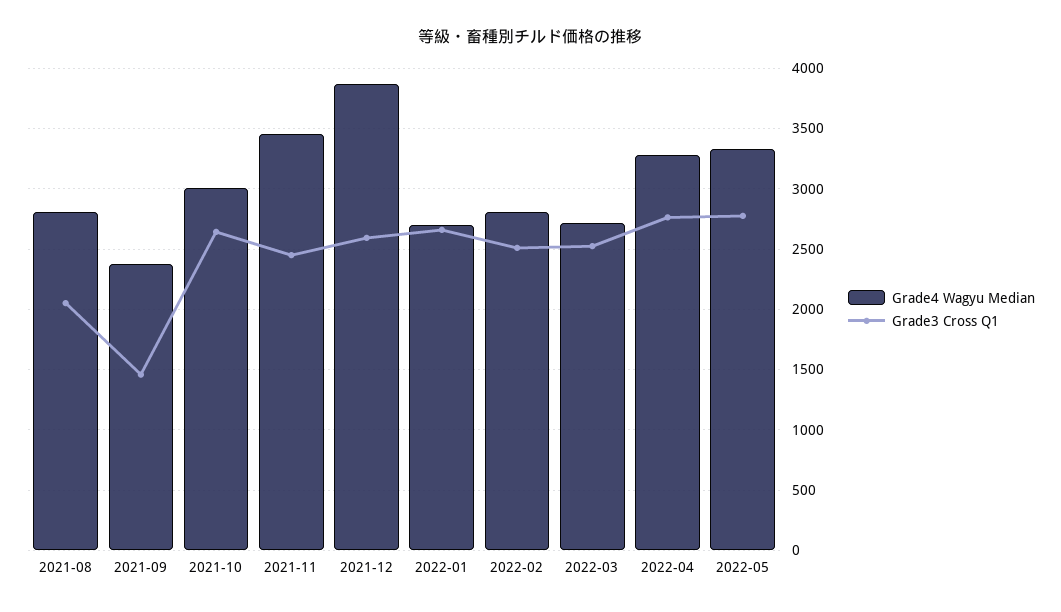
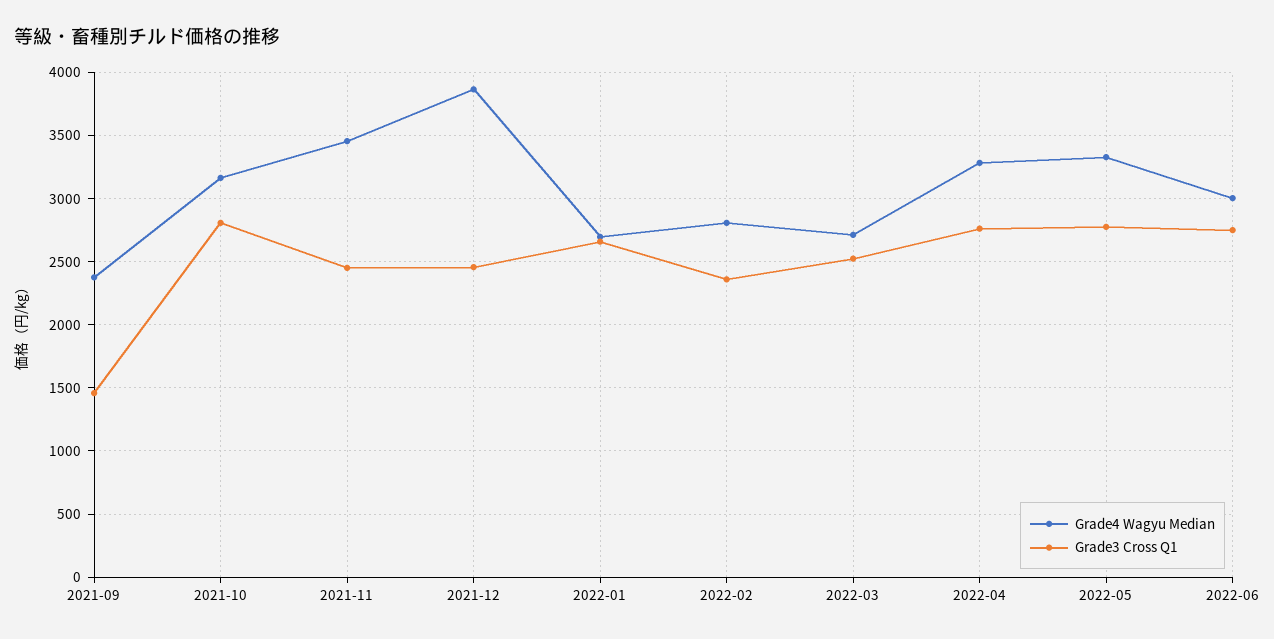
Grade4 Wagyu Median, 2021-08: 2800 -> none
Grade3 Cross Q1, 2021-08: 2050 -> none
Grade4 Wagyu Median, 2021-10: 3000 -> 3150
Grade3 Cross Q1, 2021-10: 2650 -> 2800
Grade3 Cross Q1, 2021-12: 2600 -> 2450
Grade3 Cross Q1, 2022-02: 2500 -> 2350
Grade4 Wagyu Median, 2022-06: none -> 3000
Grade3 Cross Q1, 2022-06: none -> 2750

